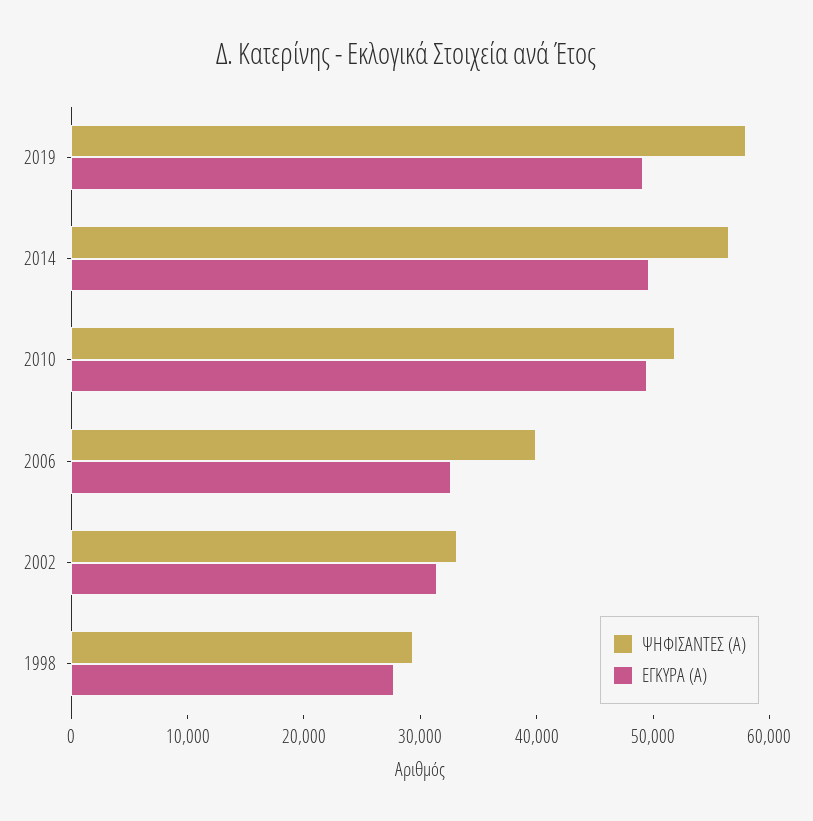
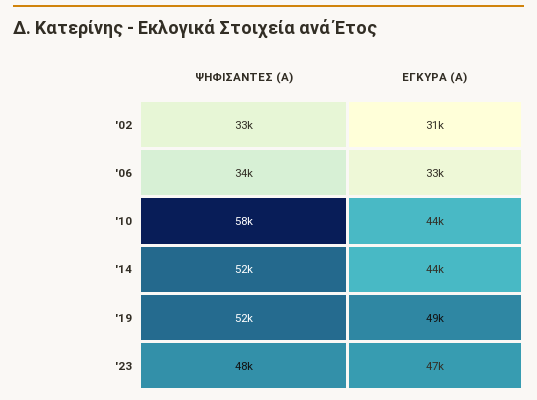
ΨΗΦΙΣΑΝΤΕΣ (Α), 2019: 58000 -> 52000
ΨΗΦΙΣΑΝΤΕΣ (Α), 2014: 56000 -> 52000
ΕΓΚΥΡΑ (Α), 2014: 50000 -> 44000
ΨΗΦΙΣΑΝΤΕΣ (Α), 2010: 52000 -> 58000
ΕΓΚΥΡΑ (Α), 2010: 50000 -> 44000
ΨΗΦΙΣΑΝΤΕΣ (Α), 2006: 40000 -> 34000
ΨΗΦΙΣΑΝΤΕΣ (Α), 1998: 30000 -> none
ΕΓΚΥΡΑ (Α), 1998: 28000 -> none
ΨΗΦΙΣΑΝΤΕΣ (Α), '23: none -> 48000
ΕΓΚΥΡΑ (Α), '23: none -> 47000

